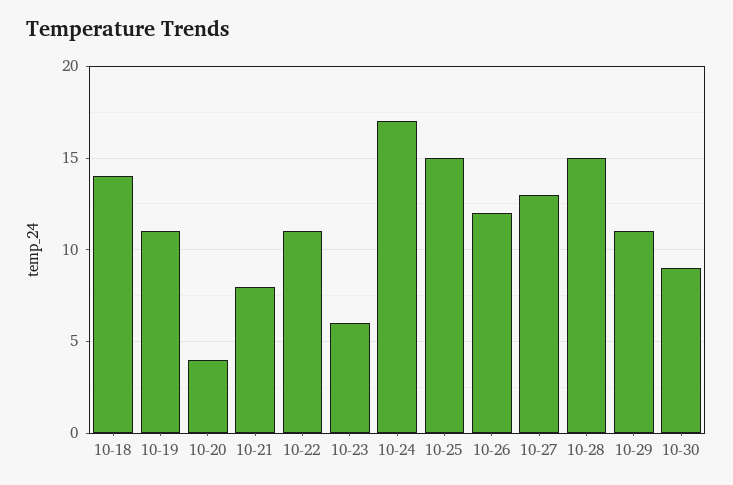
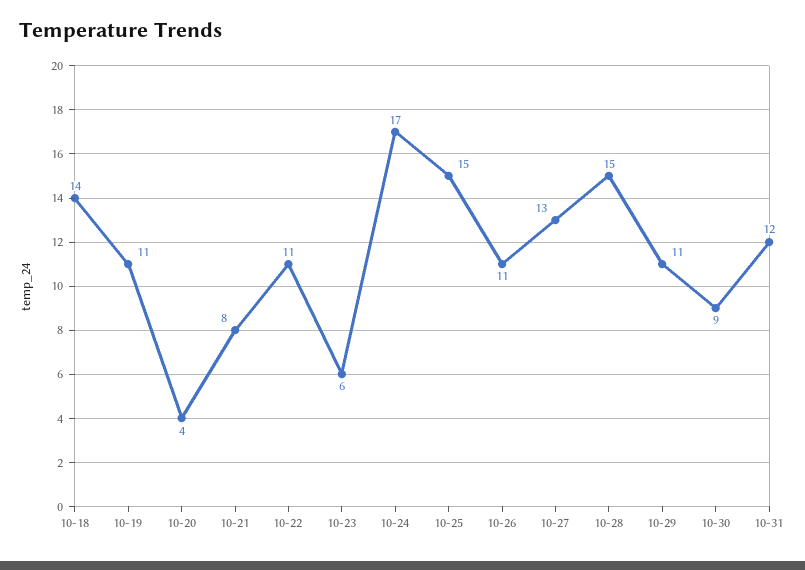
10-26: 12 -> 11
10-31: none -> 12

